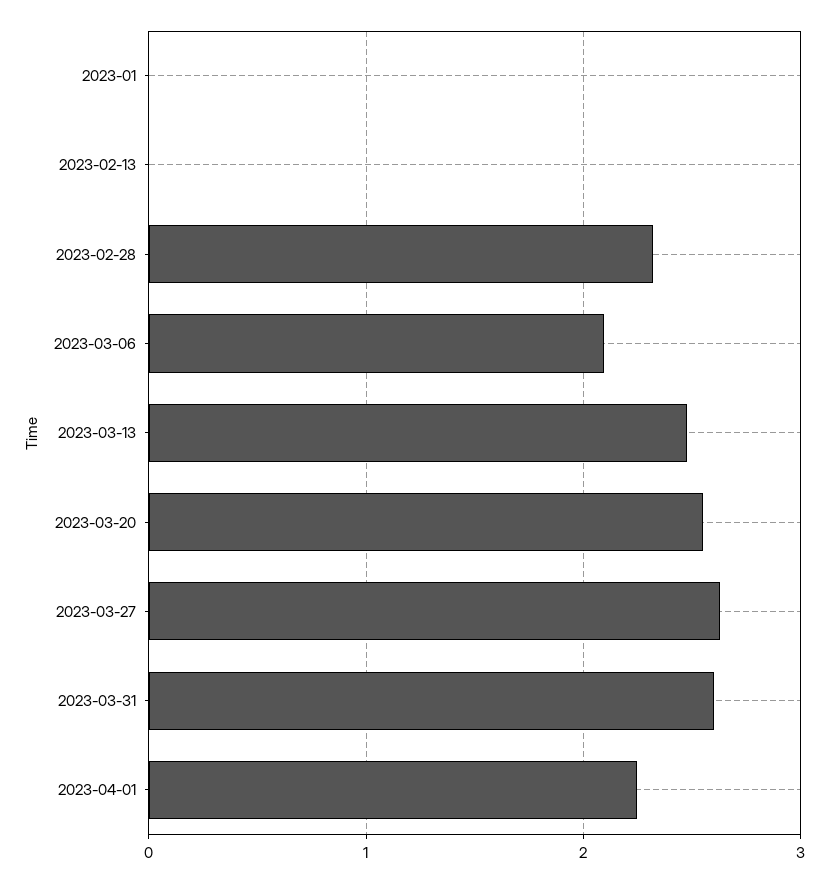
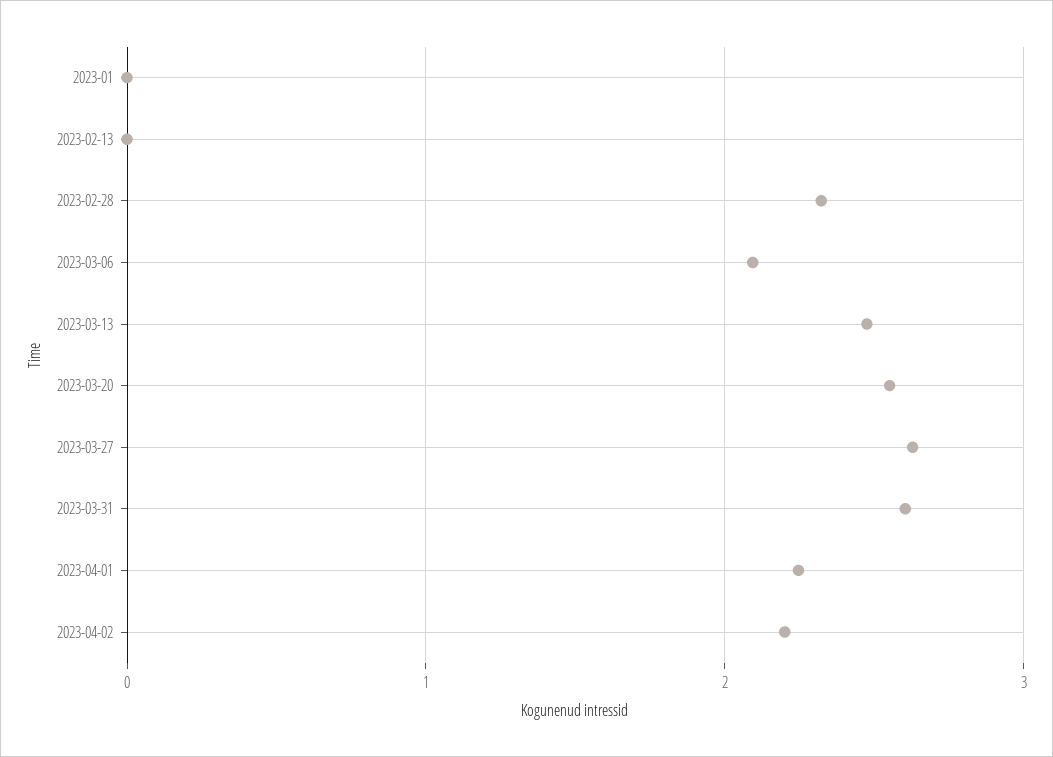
2023-04-02: none -> 2.2

